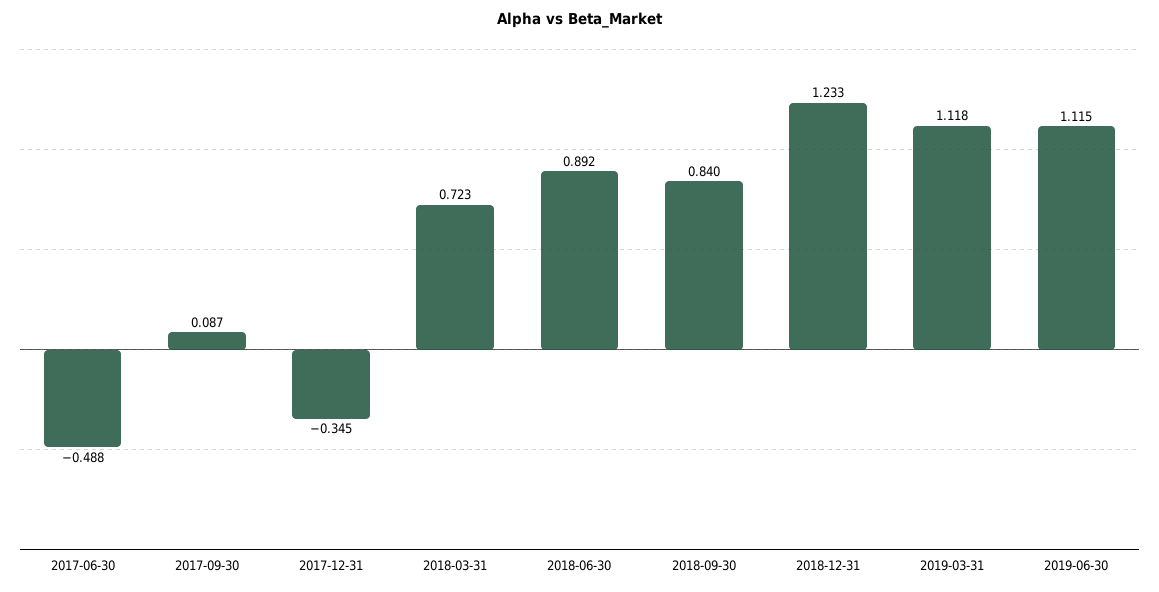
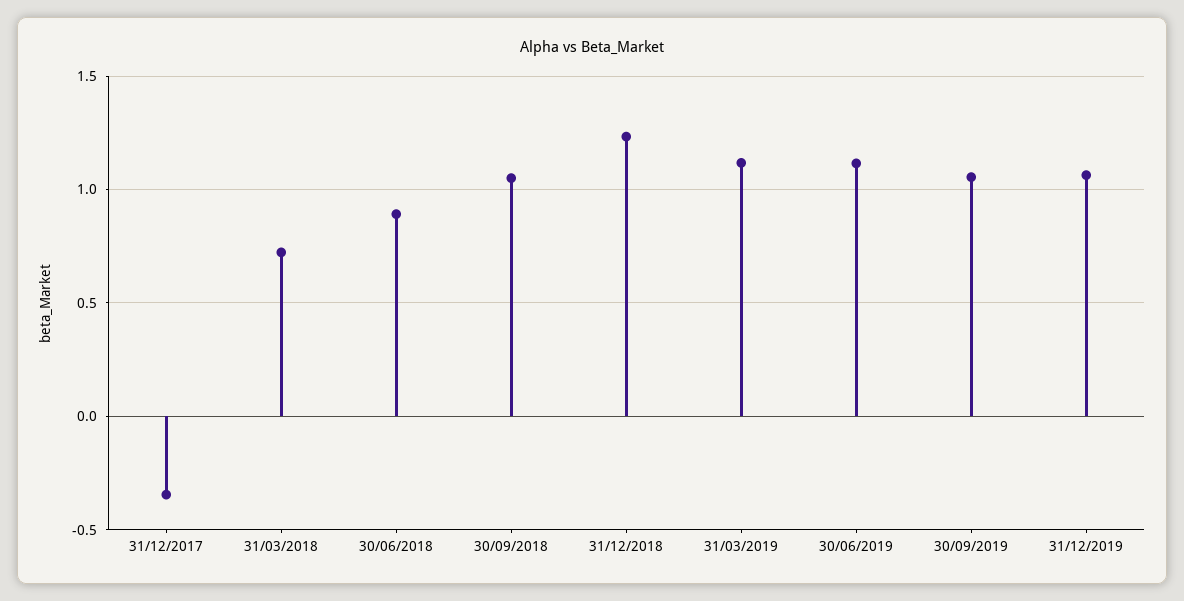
2017-06-30: -0.488 -> none
2017-09-30: 0.087 -> none
2018-09-30: 0.84 -> 1.05
30/09/2019: none -> 1.05
31/12/2019: none -> 1.05

